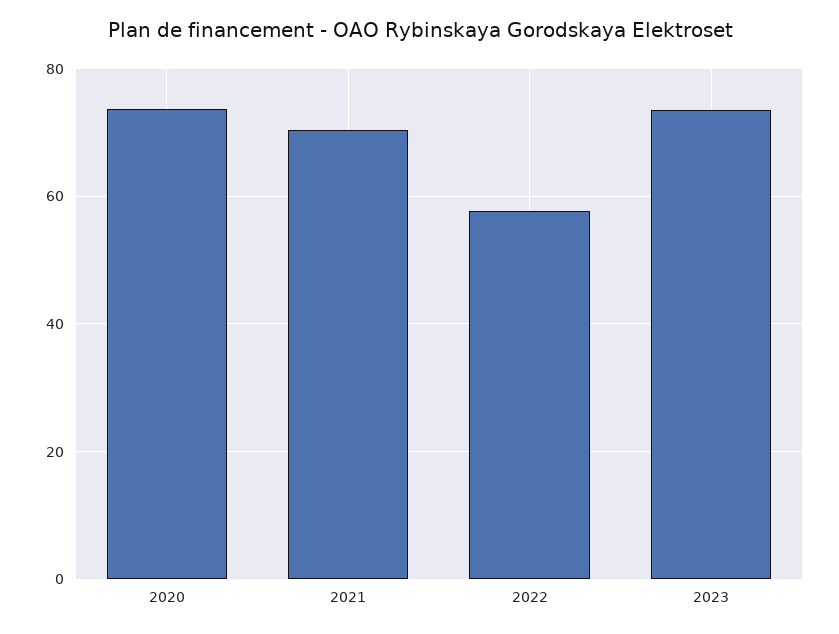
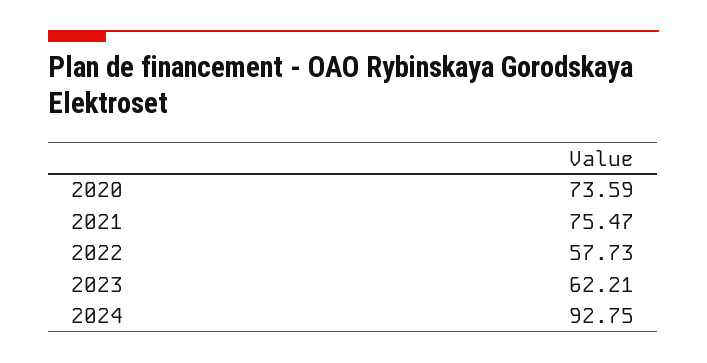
2021: 70 -> 75.47
2023: 74 -> 62.21
2024: none -> 92.75

